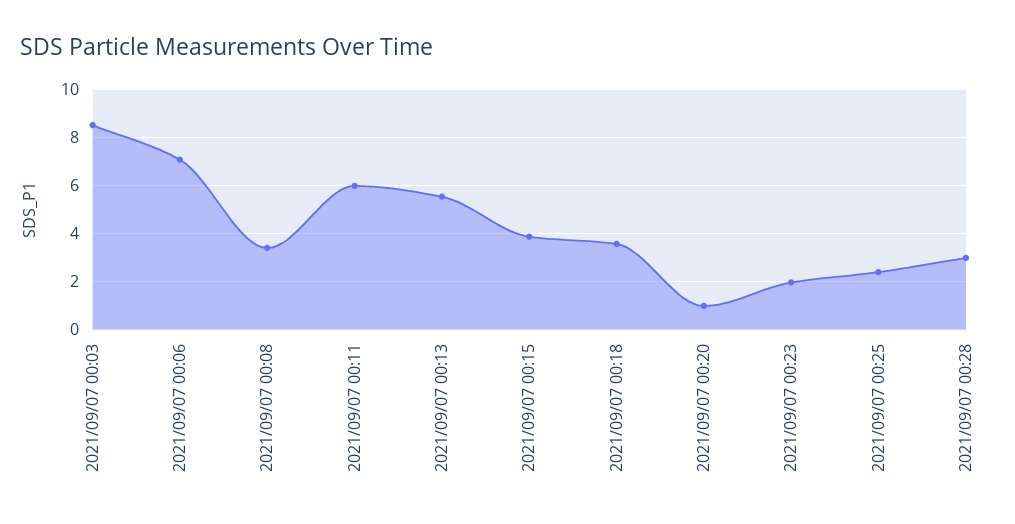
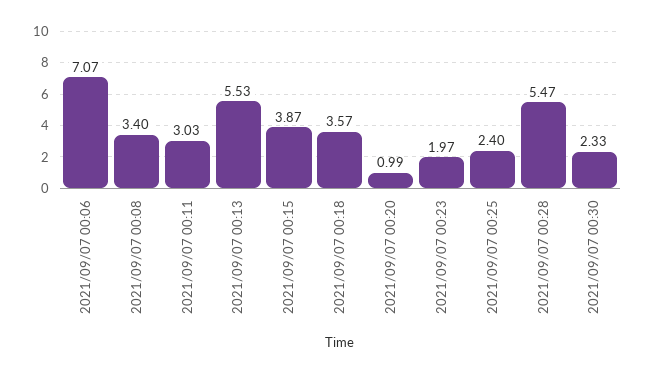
2021/09/07 00:03: 8.5 -> none
2021/09/07 00:11: 6 -> 3.03
2021/09/07 00:28: 3 -> 5.47
2021/09/07 00:30: none -> 2.33

